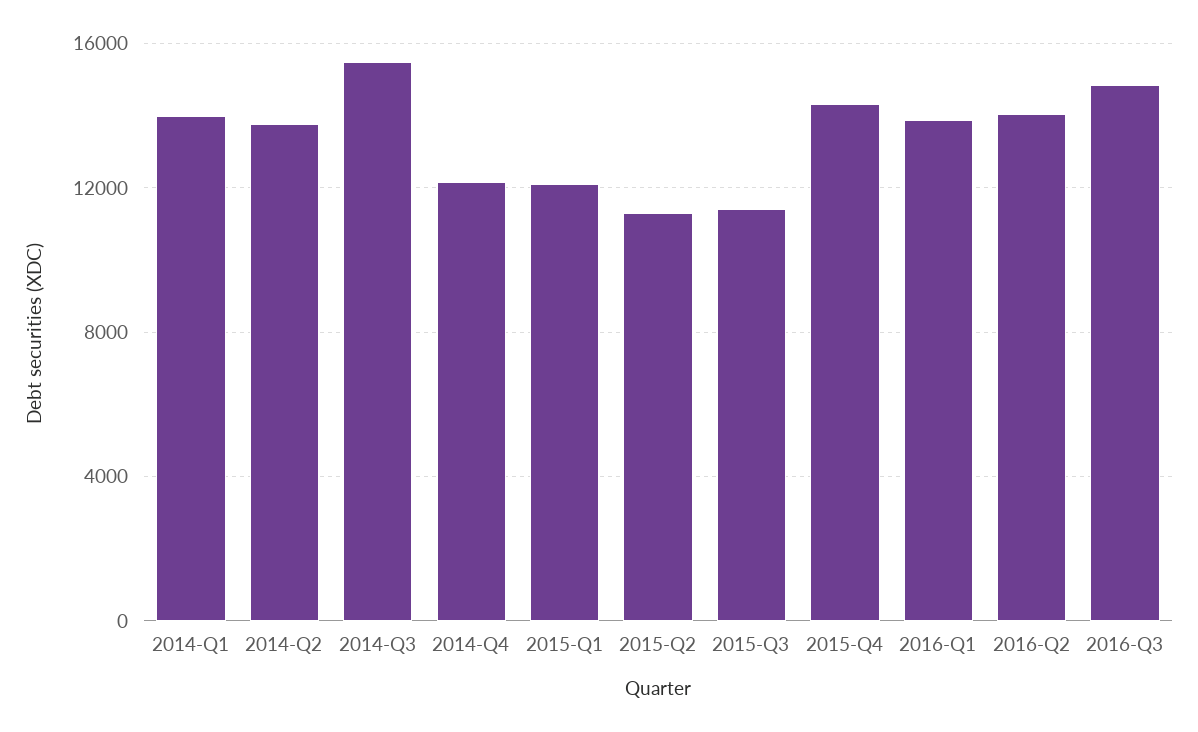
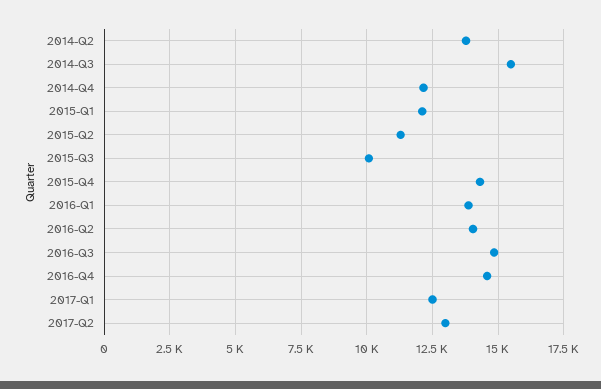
2014-Q1: 14000 -> none
2015-Q3: 11500 -> 10000
2016-Q4: none -> 14500
2017-Q1: none -> 12500
2017-Q2: none -> 13000

